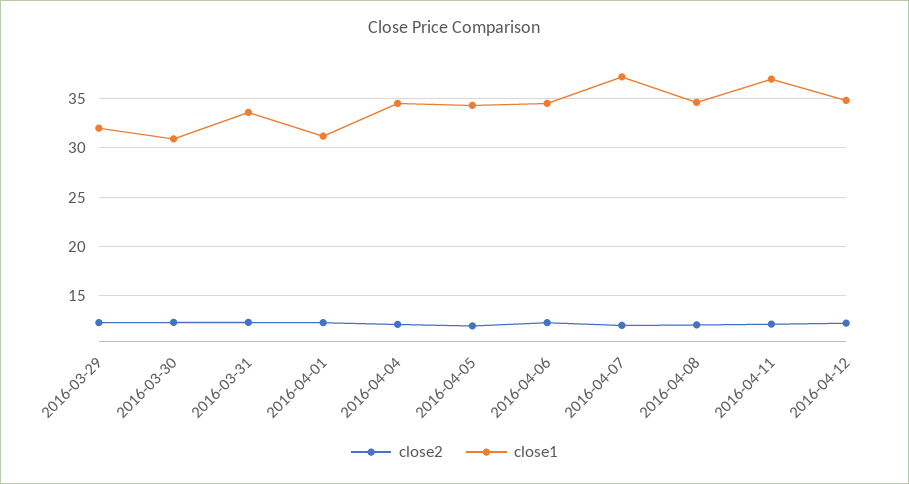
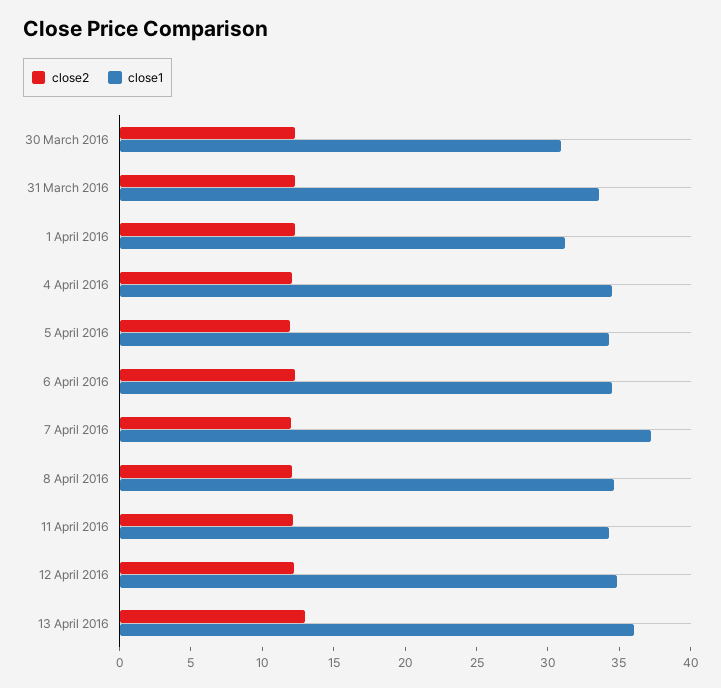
close2, 2016-03-29: 12 -> none
close1, 2016-03-29: 32 -> none
close1, 2016-04-11: 37 -> 34
close2, 13 April 2016: none -> 13
close1, 13 April 2016: none -> 36

